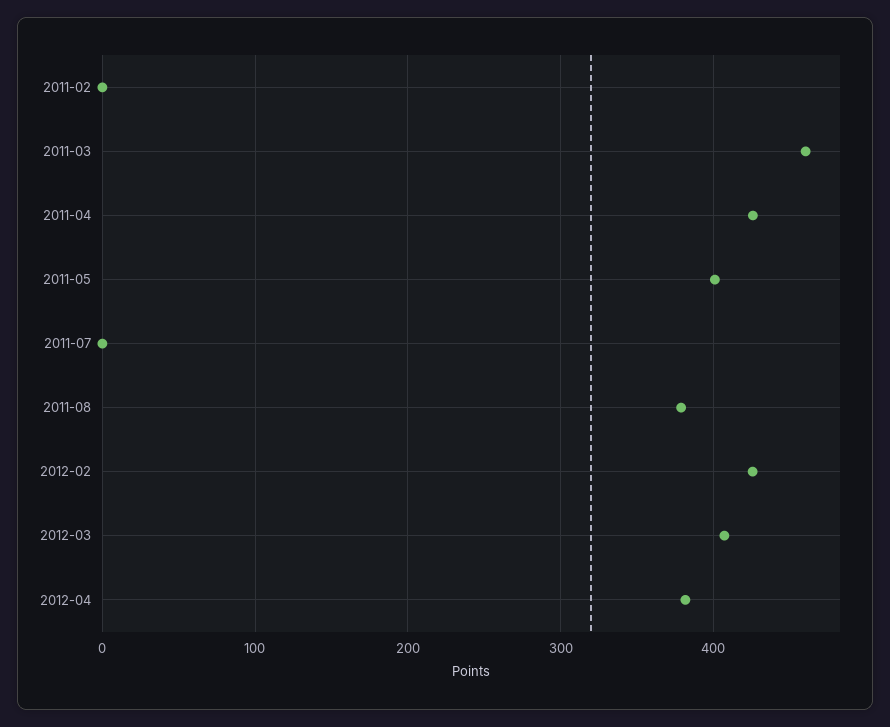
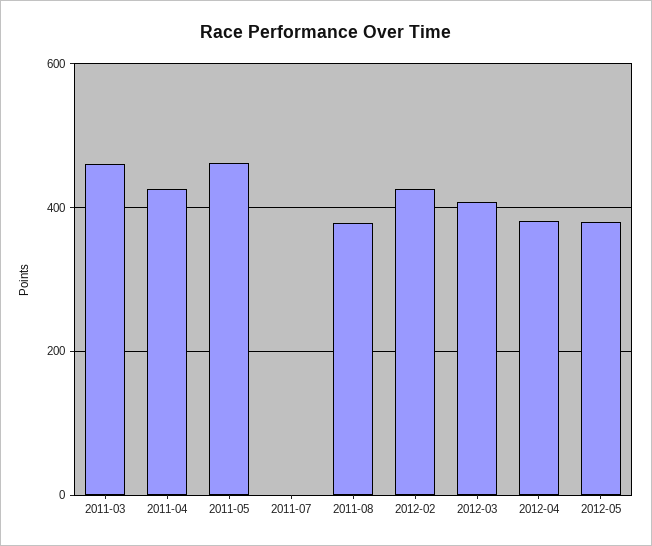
2011-02: 0 -> none
2011-05: 400 -> 460
2012-05: none -> 380

